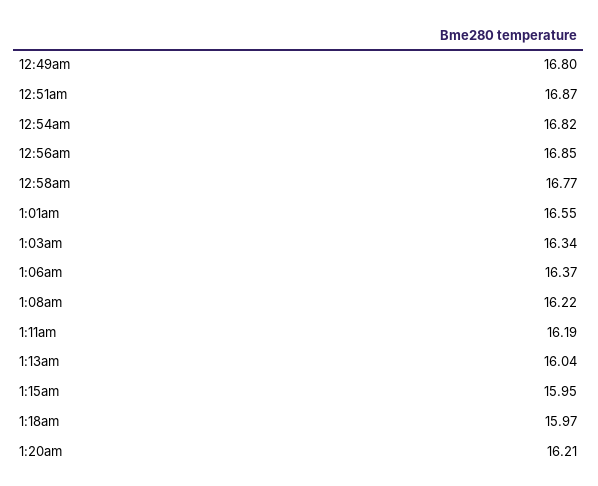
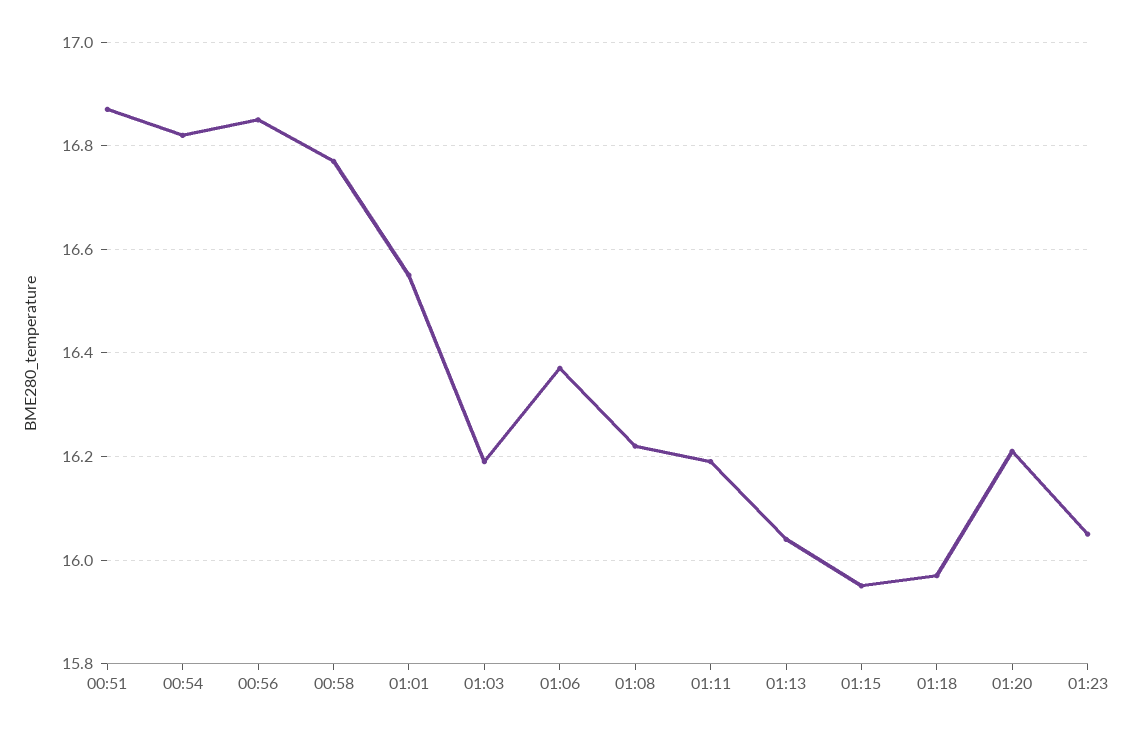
12:49am: 16.8 -> none
1:03am: 16.34 -> 16.2
01:23: none -> 16.05

